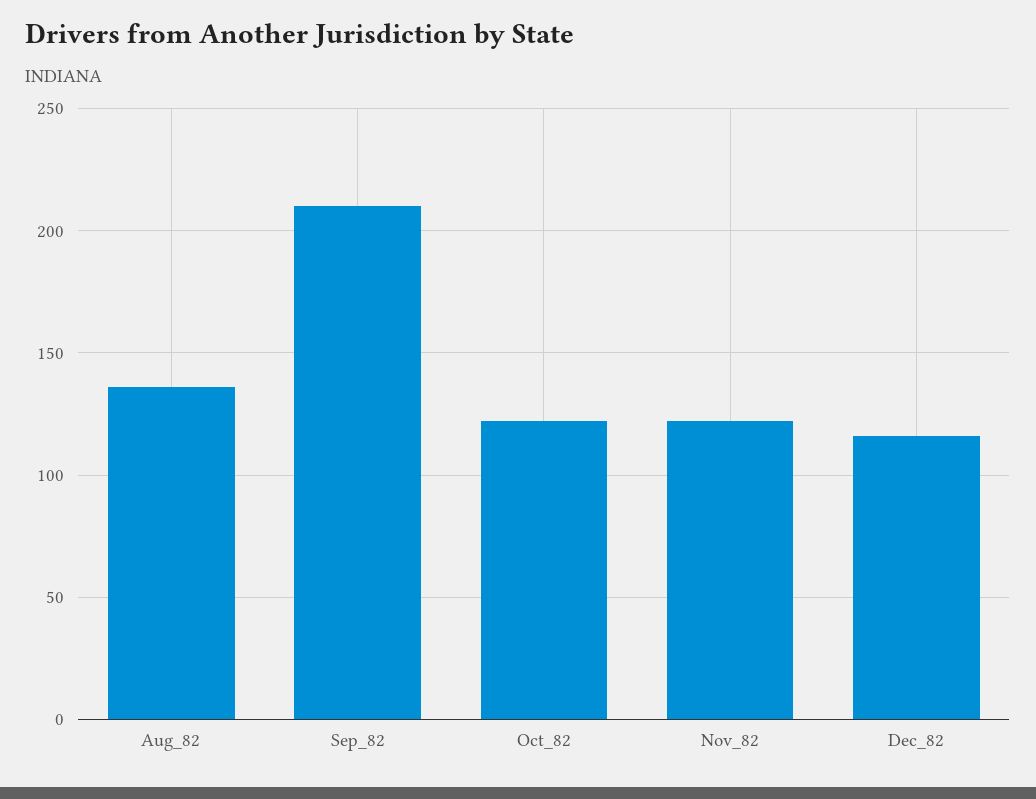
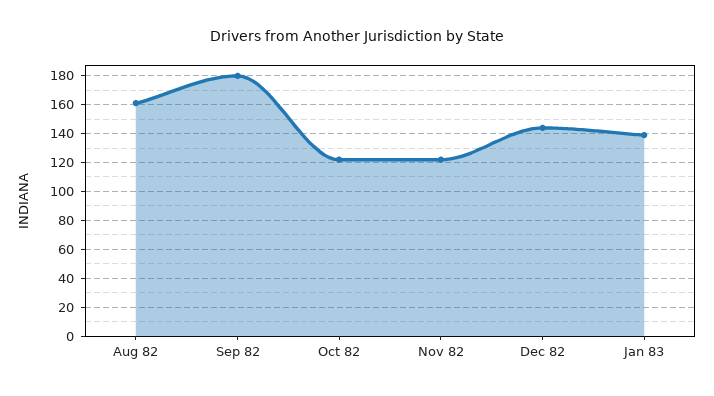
Aug_82: 135 -> 160
Sep_82: 210 -> 180
Dec_82: 115 -> 145
Jan 83: none -> 140

